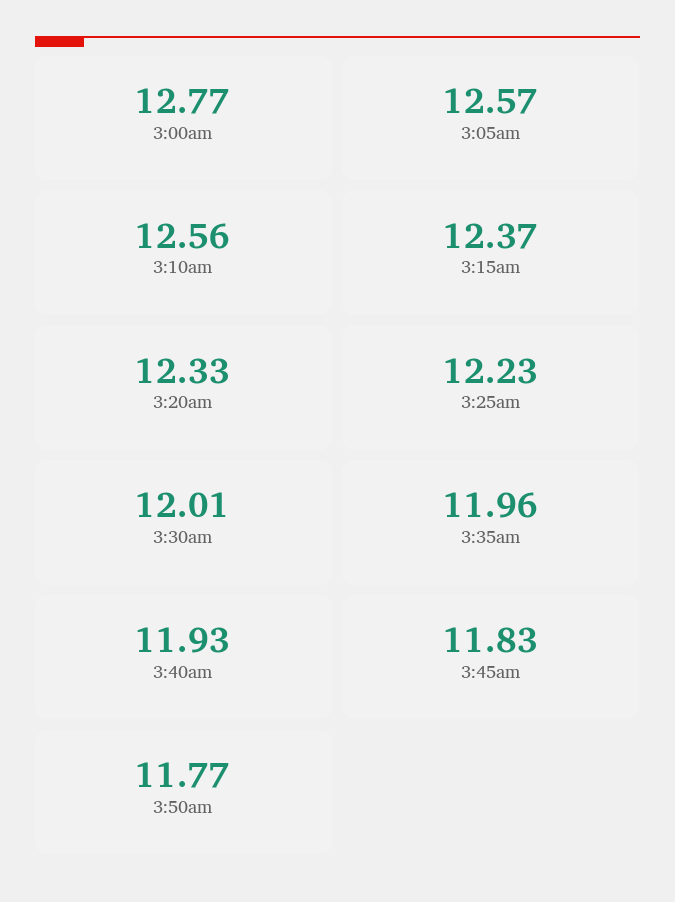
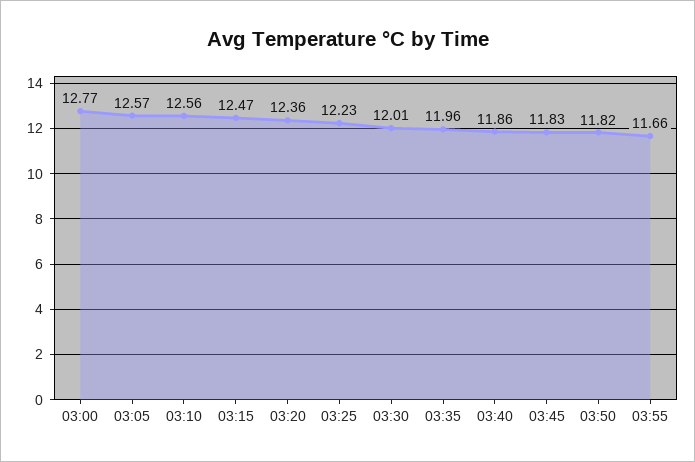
3:15am: 12.37 -> 12.47
3:20am: 12.33 -> 12.36
3:40am: 11.93 -> 11.86
3:50am: 11.77 -> 11.82
03:55: none -> 11.66

